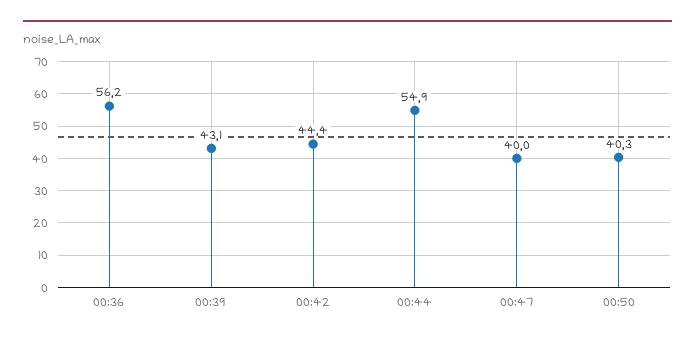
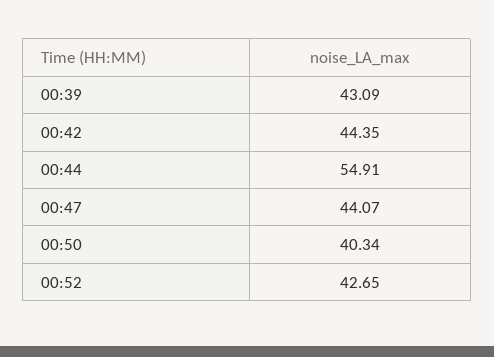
00:36: 56.2 -> none
00:47: 40 -> 44.07
00:52: none -> 42.65

